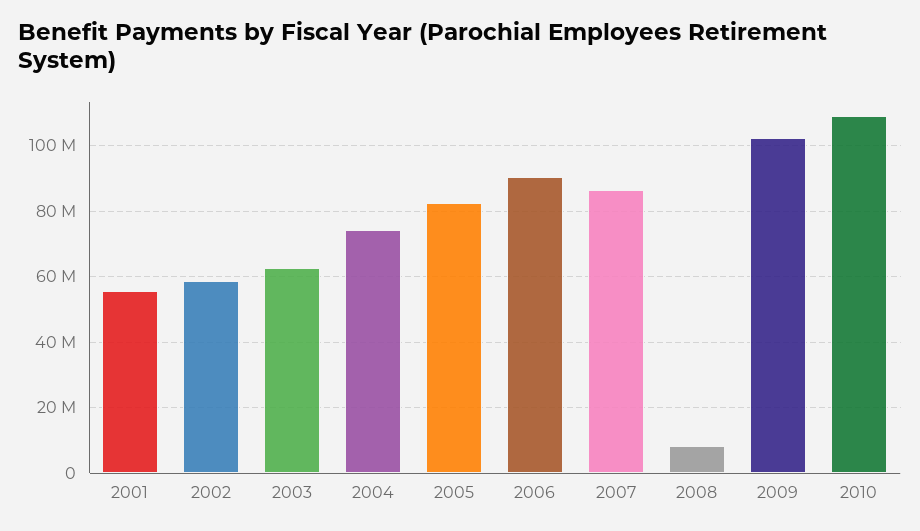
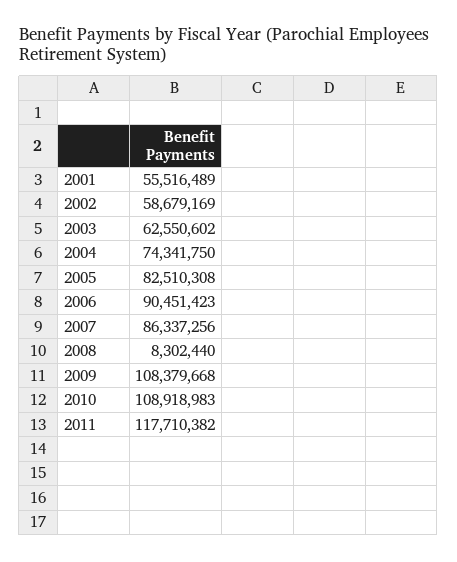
2009: 102000000 -> 108379668
2011: none -> 117710382

